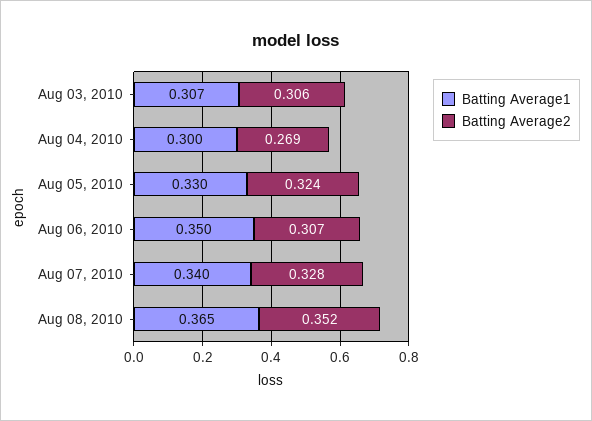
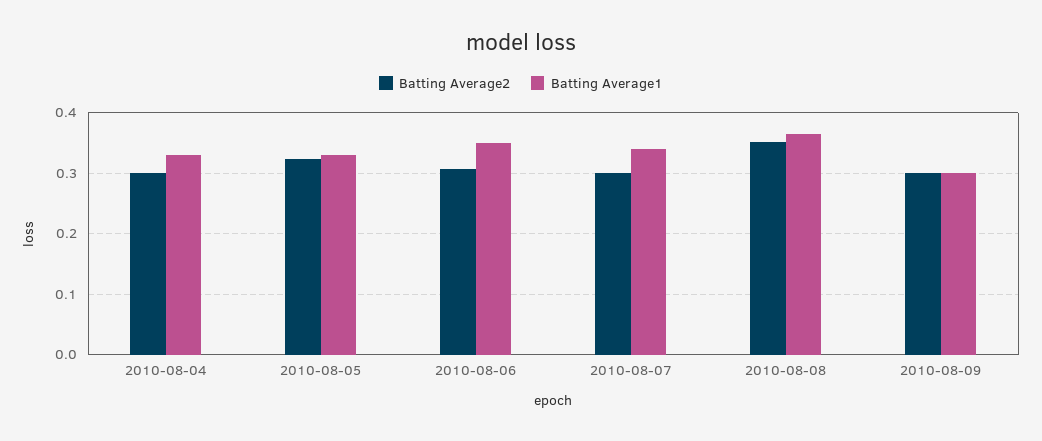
Batting Average1, Aug 03, 2010: 0.307 -> none
Batting Average2, Aug 03, 2010: 0.306 -> none
Batting Average1, Aug 04, 2010: 0.3 -> 0.33
Batting Average2, Aug 04, 2010: 0.269 -> 0.3
Batting Average2, Aug 07, 2010: 0.328 -> 0.3
Batting Average2, 2010-08-09: none -> 0.3
Batting Average1, 2010-08-09: none -> 0.3

